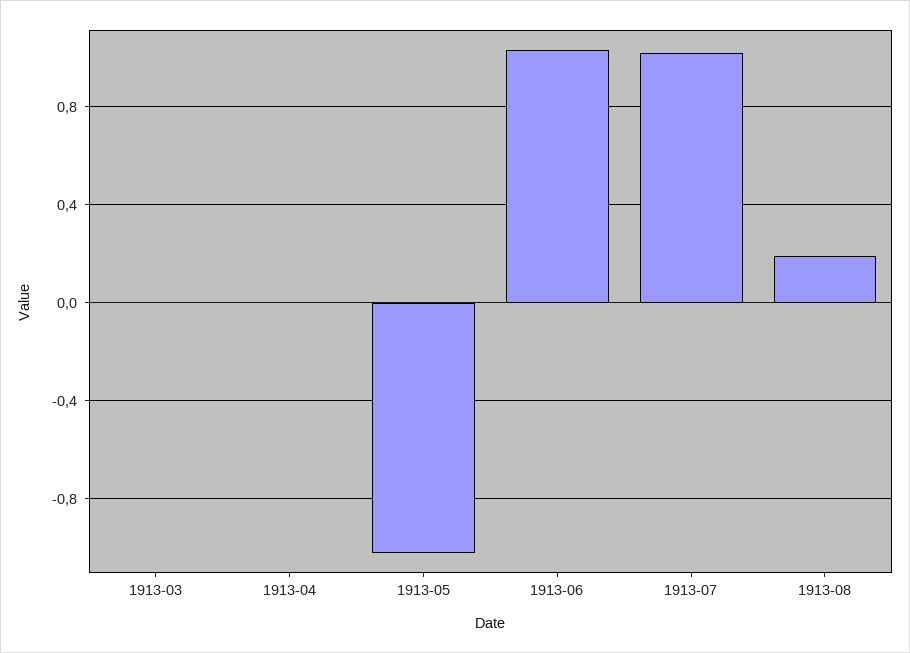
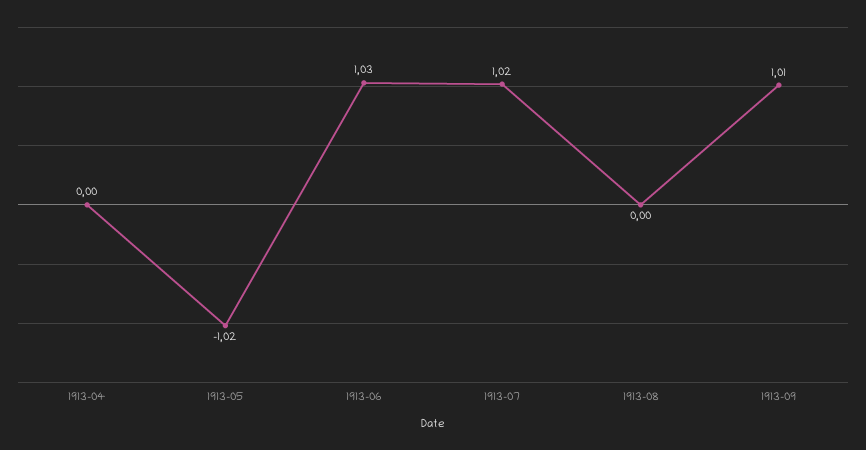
1913-03: 0 -> none
1913-08: 0.2 -> 0
1913-09: none -> 1.01

